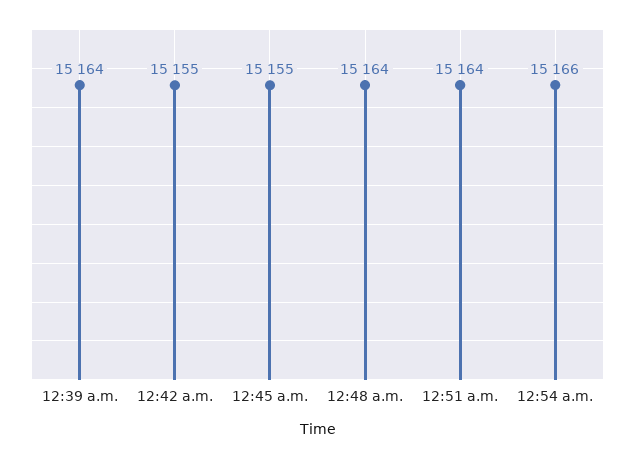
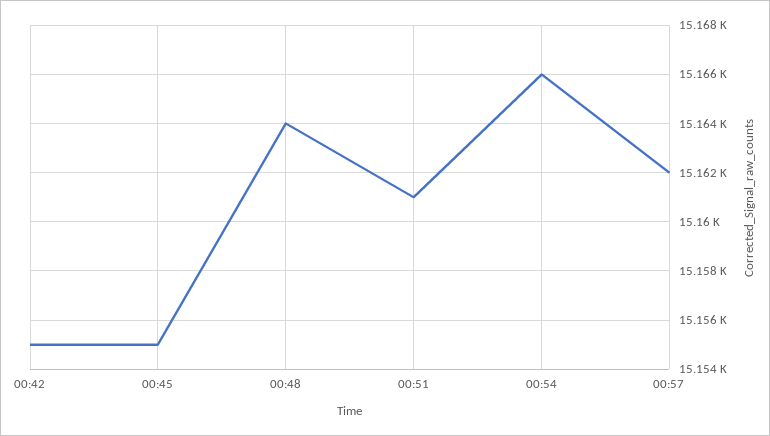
12:39 a.m.: 15164 -> none
12:51 a.m.: 15164 -> 15161
00:57: none -> 15162

